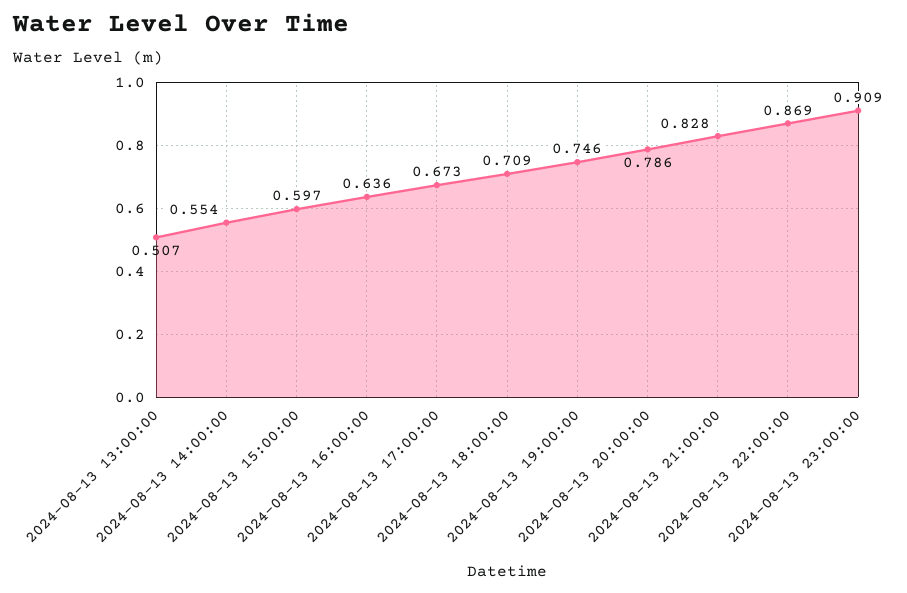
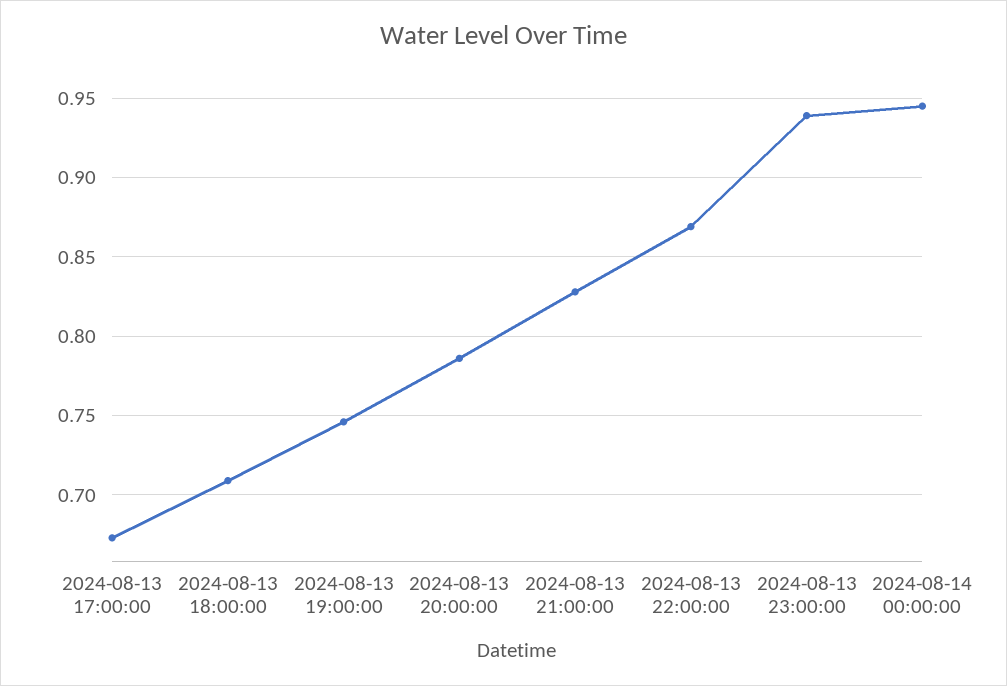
2024-08-13 13:00:00: 0.507 -> none
2024-08-13 14:00:00: 0.554 -> none
2024-08-13 15:00:00: 0.597 -> none
2024-08-13 16:00:00: 0.636 -> none
2024-08-13 23:00:00: 0.909 -> 0.94
2024-08-14 00:00:00: none -> 0.945

